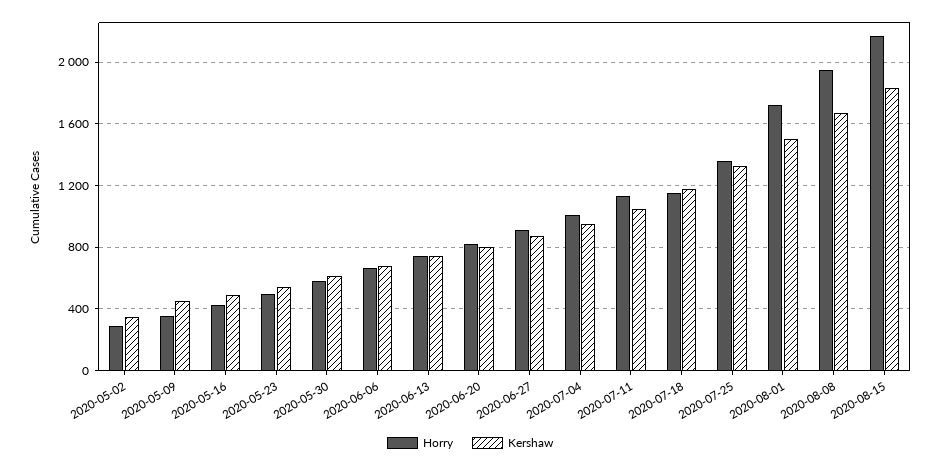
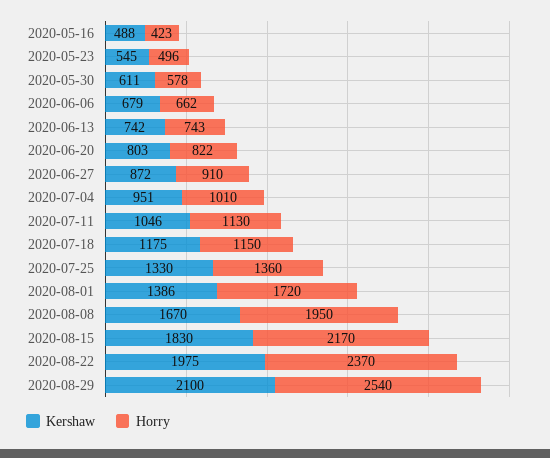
Horry, 2020-05-02: 300 -> none
Kershaw, 2020-05-02: 350 -> none
Horry, 2020-05-09: 350 -> none
Kershaw, 2020-05-09: 450 -> none
Kershaw, 2020-08-01: 1500 -> 1386
Kershaw, 2020-08-22: none -> 1975
Horry, 2020-08-22: none -> 2370
Kershaw, 2020-08-29: none -> 2100
Horry, 2020-08-29: none -> 2540

